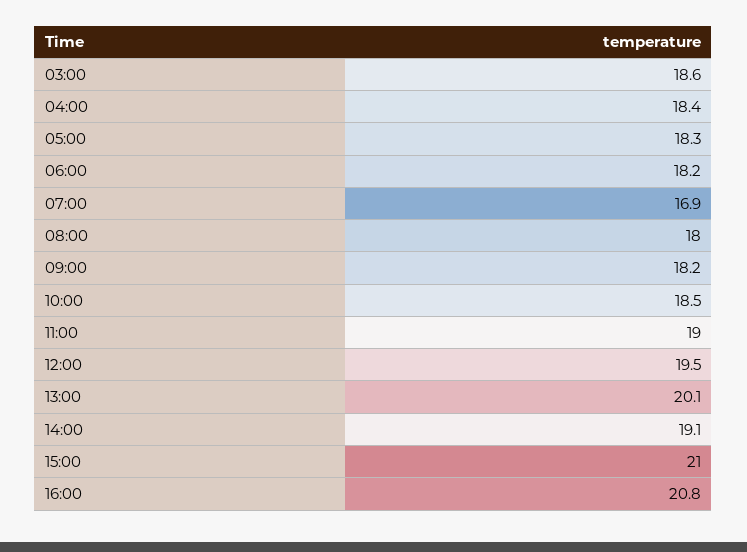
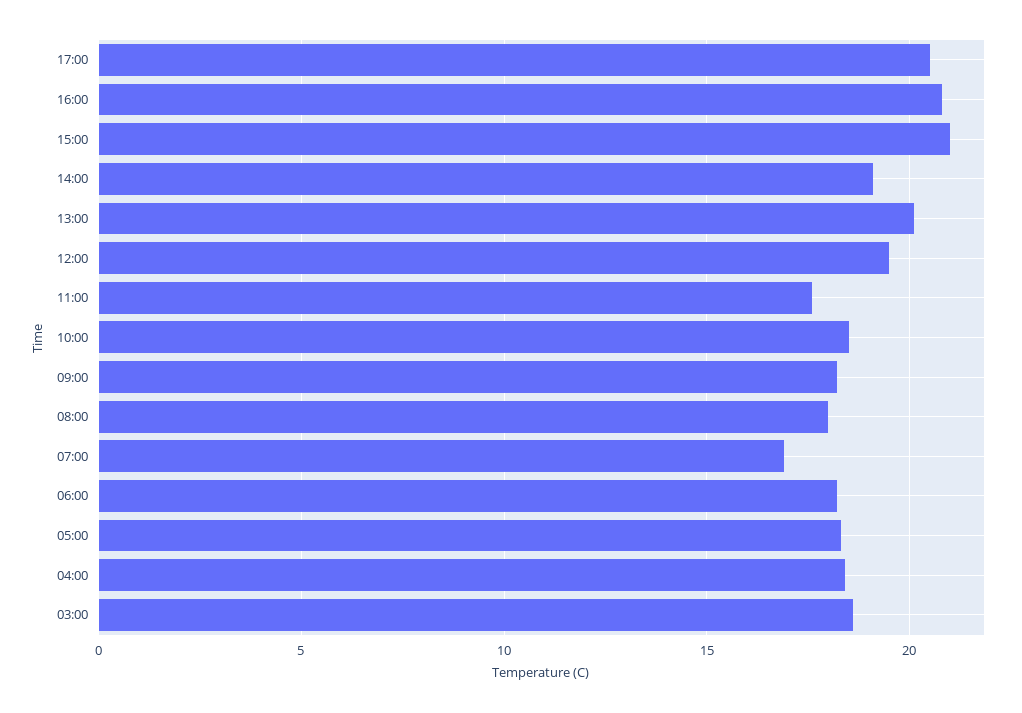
11:00: 19 -> 17.5
17:00: none -> 20.5

